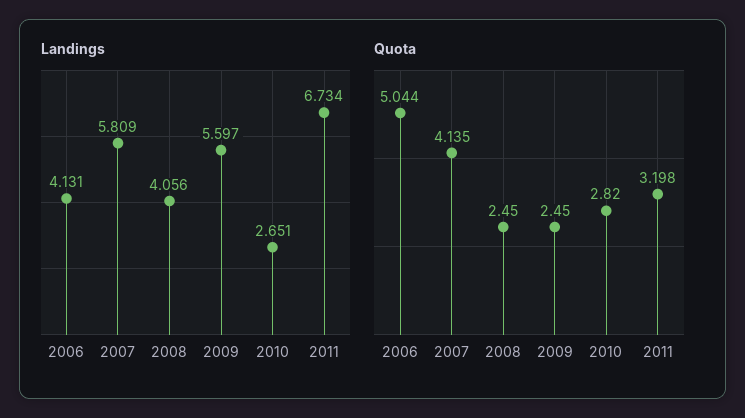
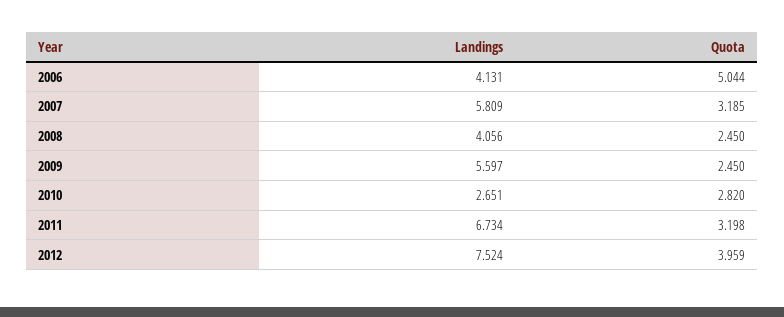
Quota, 2007: 4.135 -> 3.185
Landings, 2012: none -> 7.524
Quota, 2012: none -> 3.959

